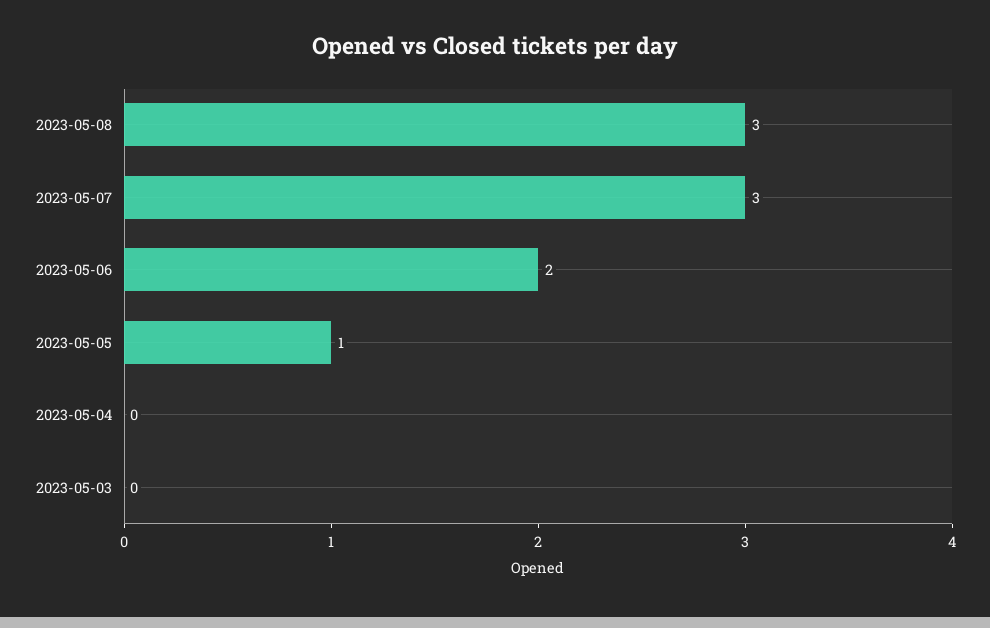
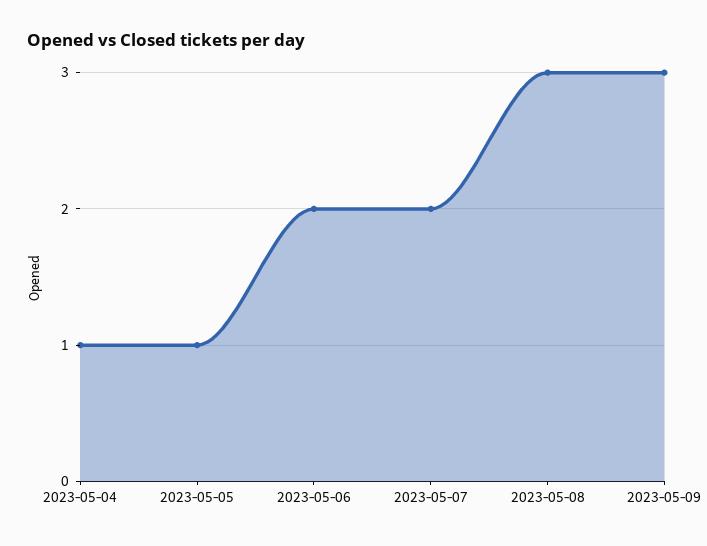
2023-05-07: 3 -> 2
2023-05-04: 0 -> 1
2023-05-03: 0 -> none
2023-05-09: none -> 3

